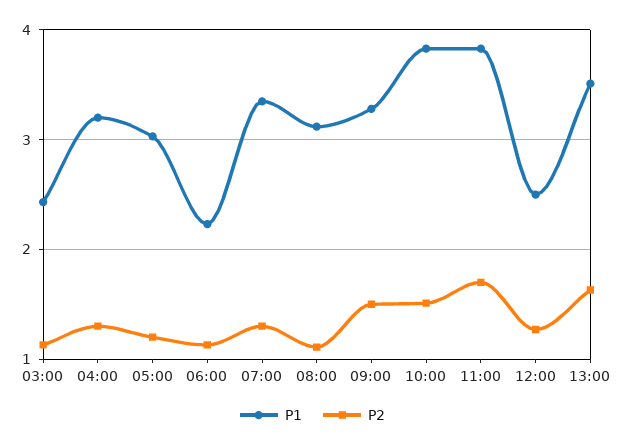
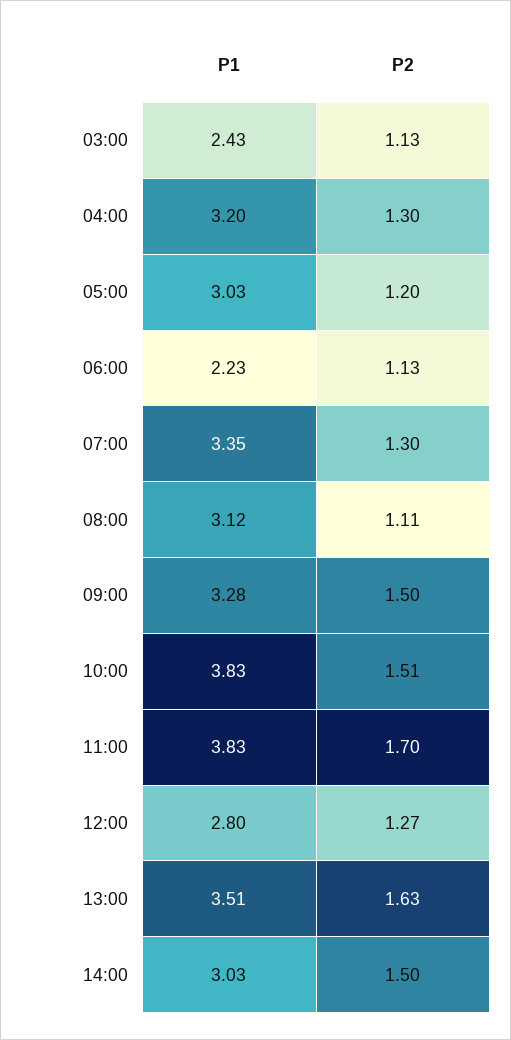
P1, 12:00: 2.5 -> 2.8
P1, 14:00: none -> 3.03
P2, 14:00: none -> 1.5

